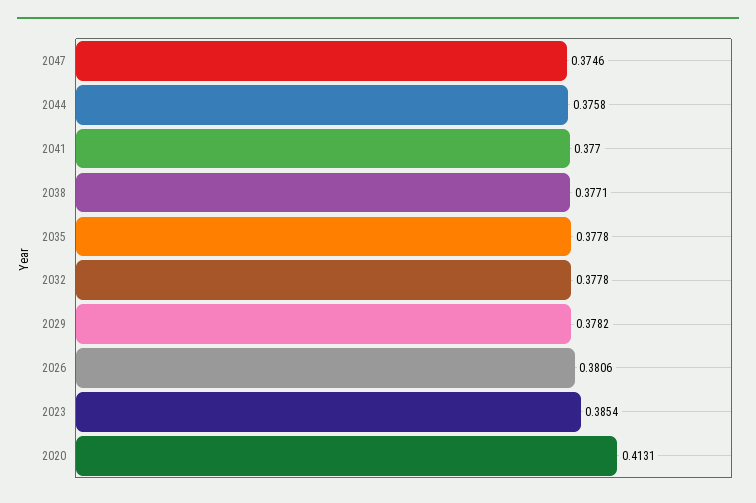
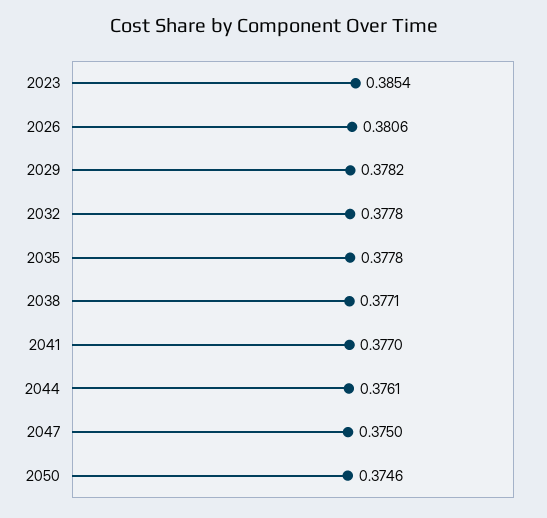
2047: 0.3746 -> 0.375
2044: 0.3758 -> 0.3761
2020: 0.4131 -> none
2050: none -> 0.3746

